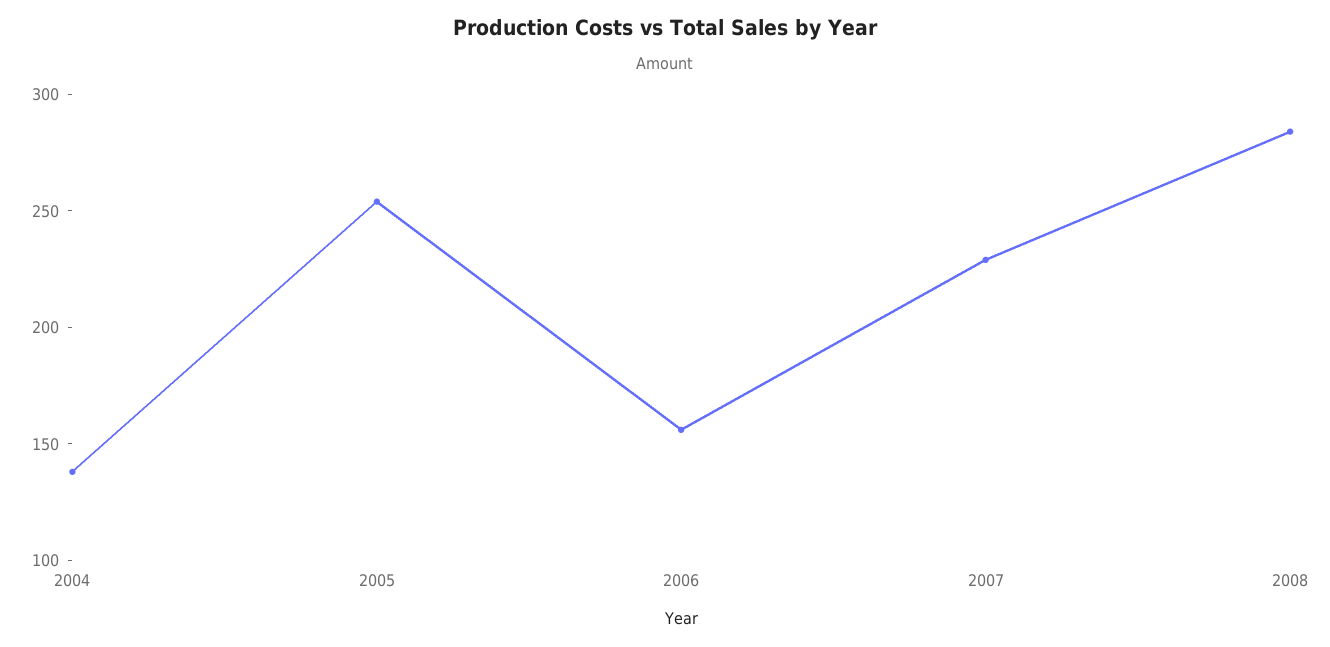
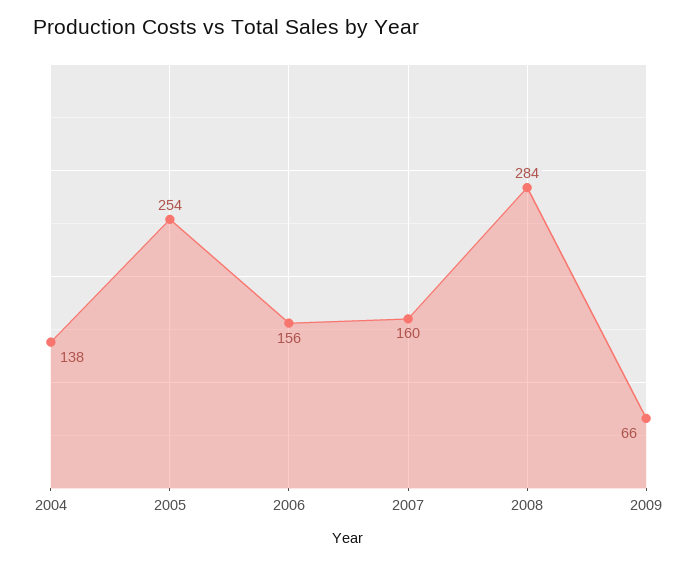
2007: 230 -> 160
2009: none -> 66

